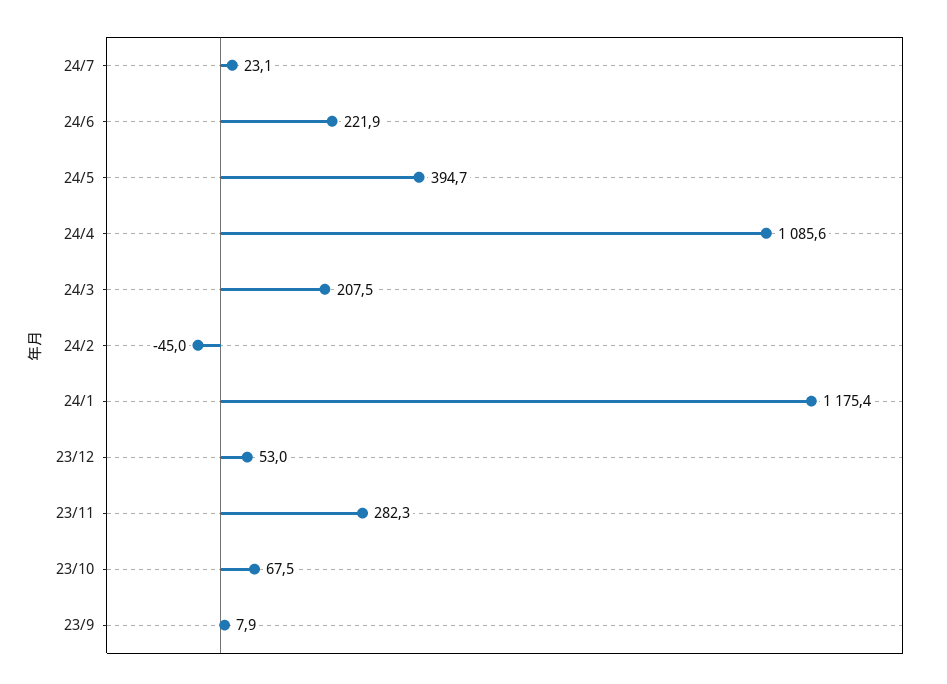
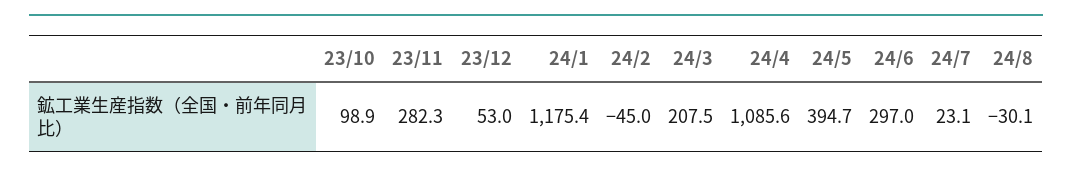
24/6: 221.9 -> 297
23/10: 67.5 -> 98.9
23/9: 7.9 -> none
24/8: none -> -30.1

